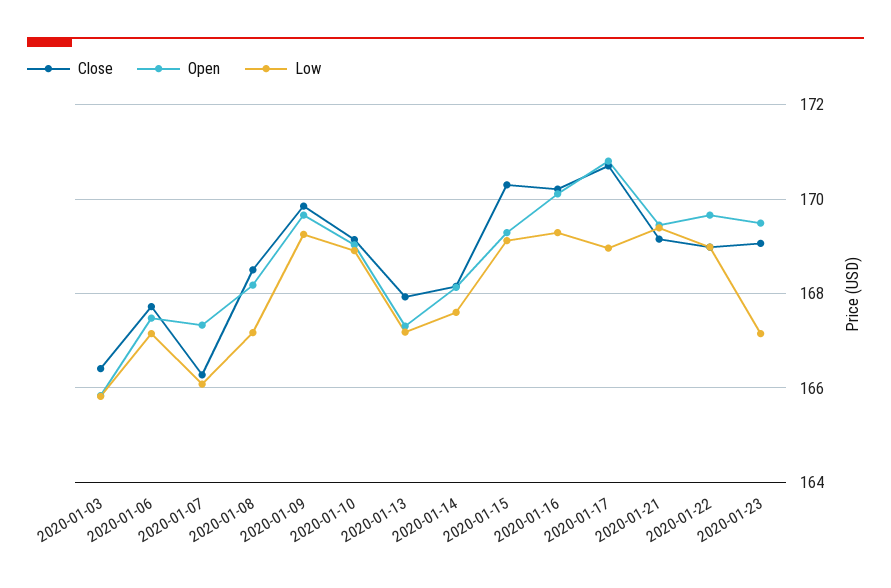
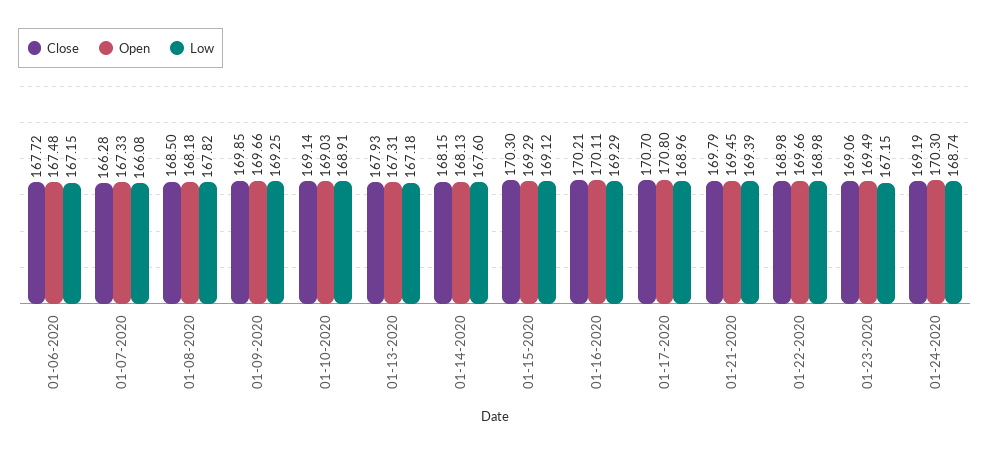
Close, 2020-01-03: 166.4 -> none
Open, 2020-01-03: 165.8 -> none
Low, 2020-01-03: 165.8 -> none
Low, 2020-01-08: 167.2 -> 167.82
Close, 2020-01-21: 169.2 -> 169.79
Close, 01-24-2020: none -> 169.19
Open, 01-24-2020: none -> 170.3
Low, 01-24-2020: none -> 168.74

